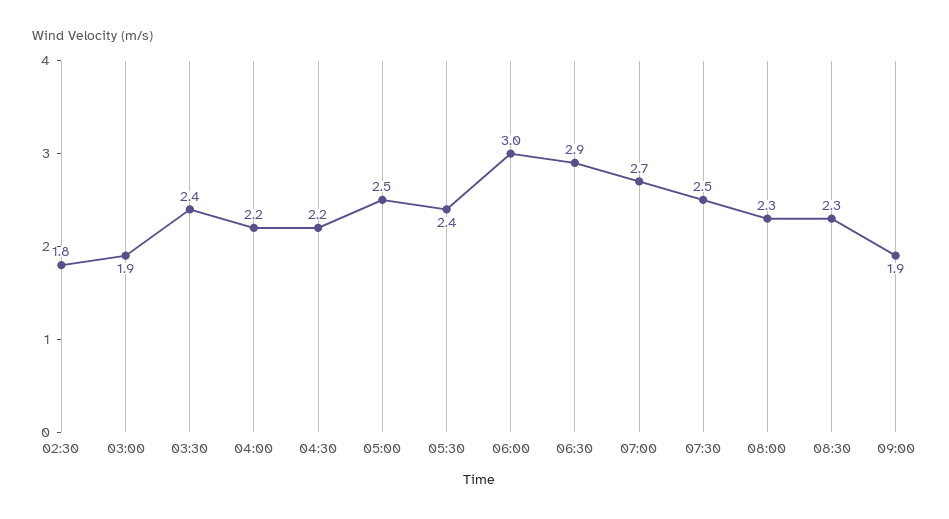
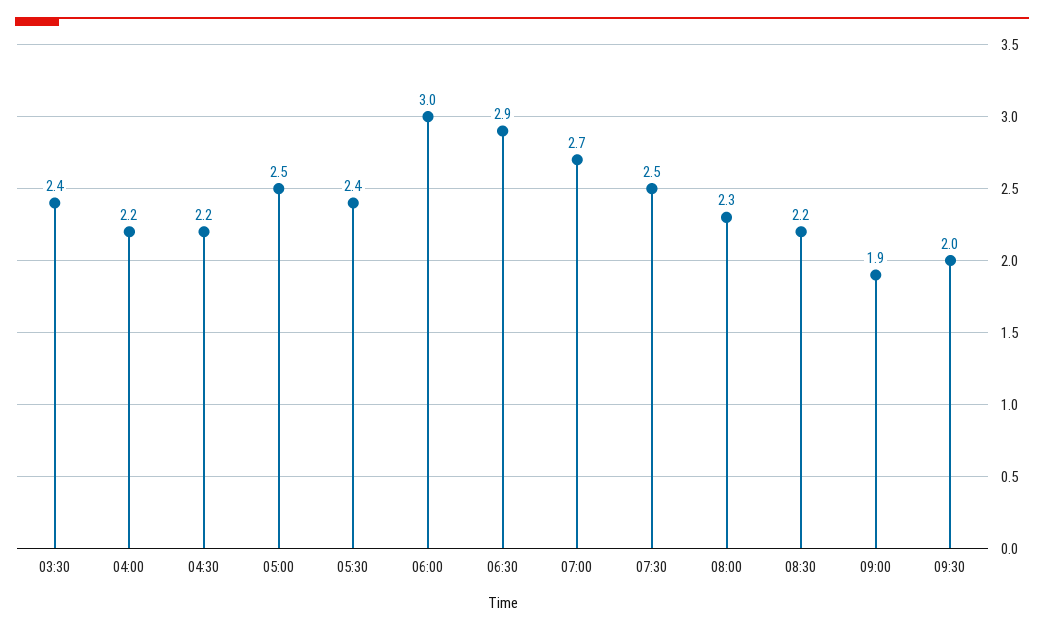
02:30: 1.8 -> none
03:00: 1.9 -> none
08:30: 2.3 -> 2.2
09:30: none -> 2

